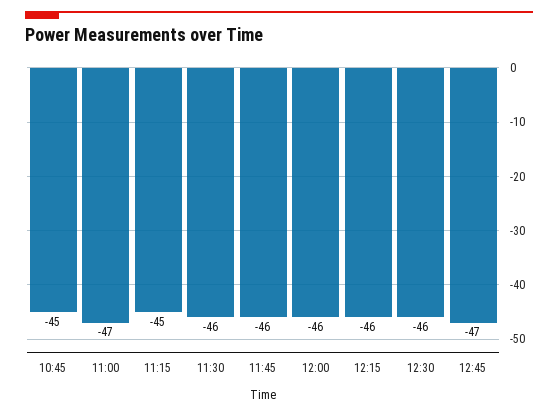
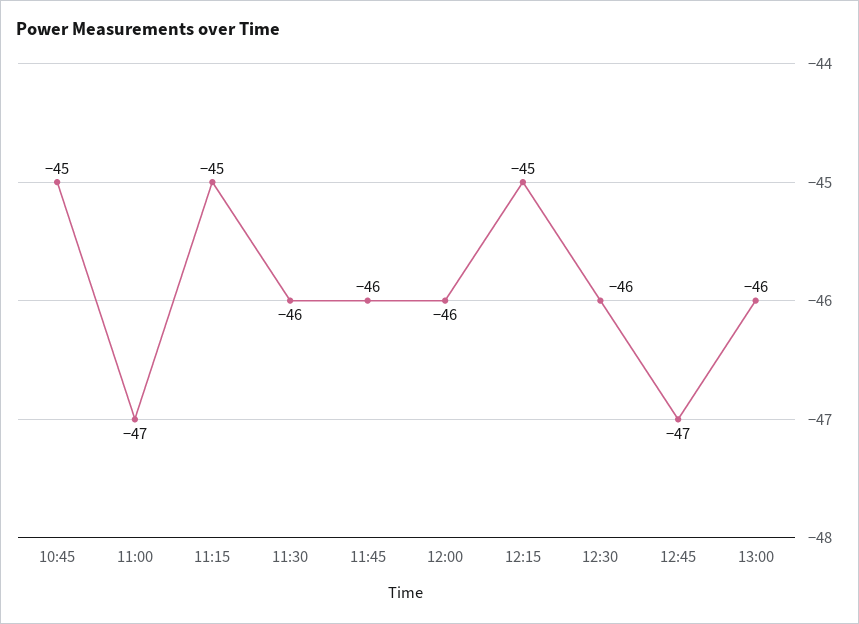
12:15: -46 -> -45
13:00: none -> -46

